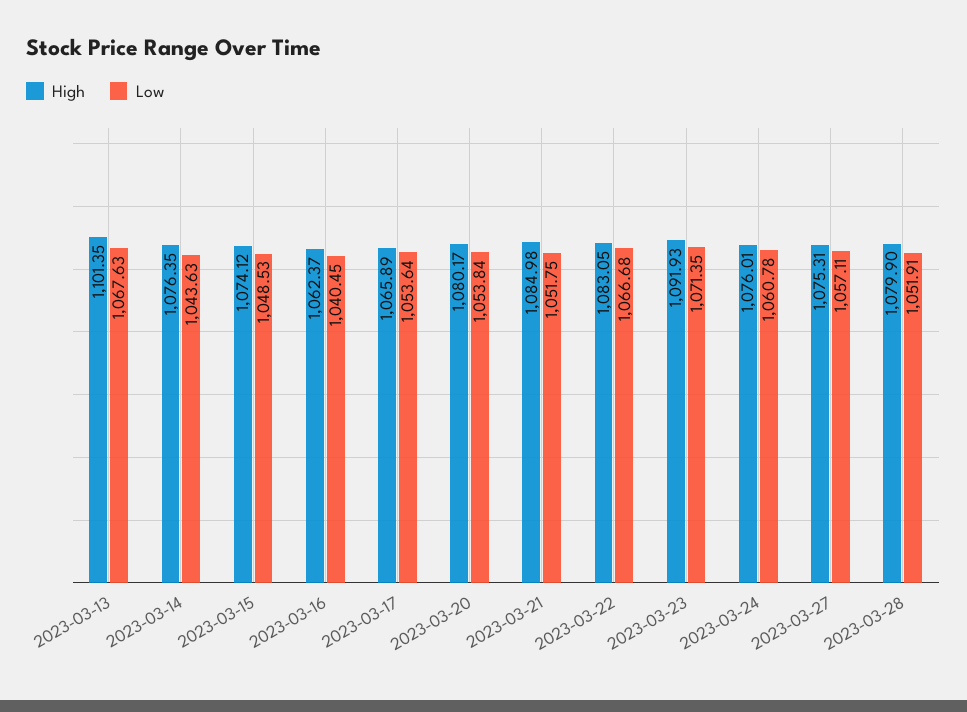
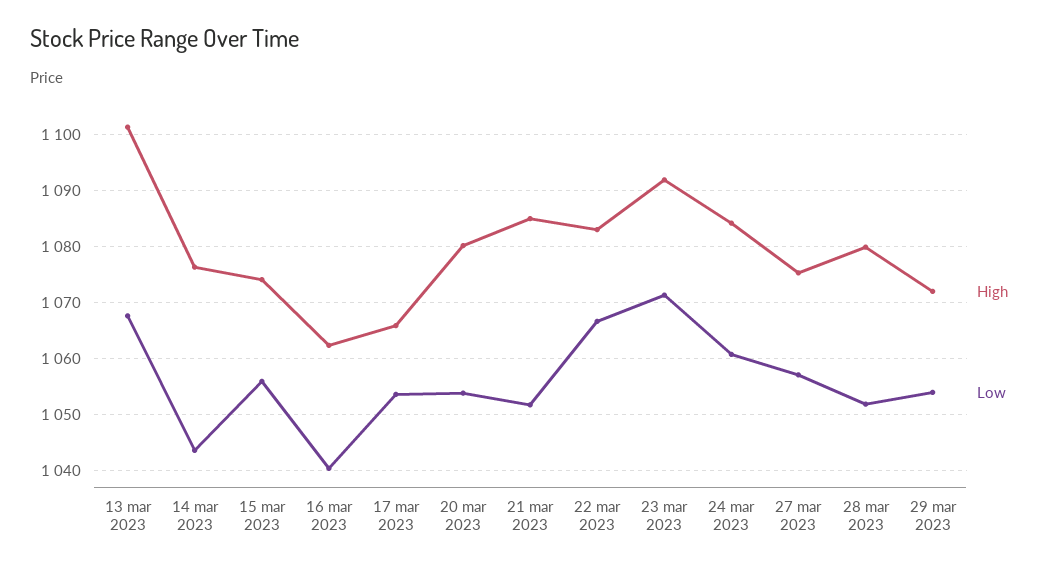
Low, 2023-03-15: 1048.53 -> 1056
High, 2023-03-24: 1076.01 -> 1084
High, 29 mar 2023: none -> 1072
Low, 29 mar 2023: none -> 1054

